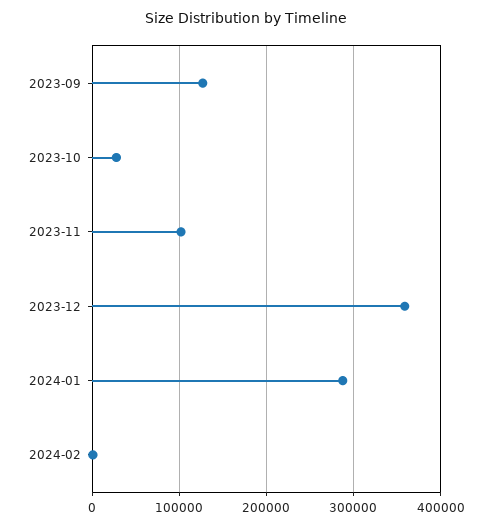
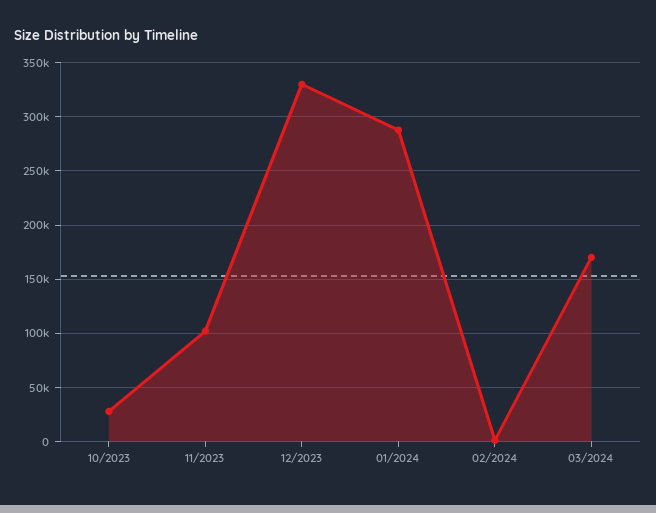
2023-09: 130000 -> none
2023-12: 360000 -> 330000
03/2024: none -> 170000

